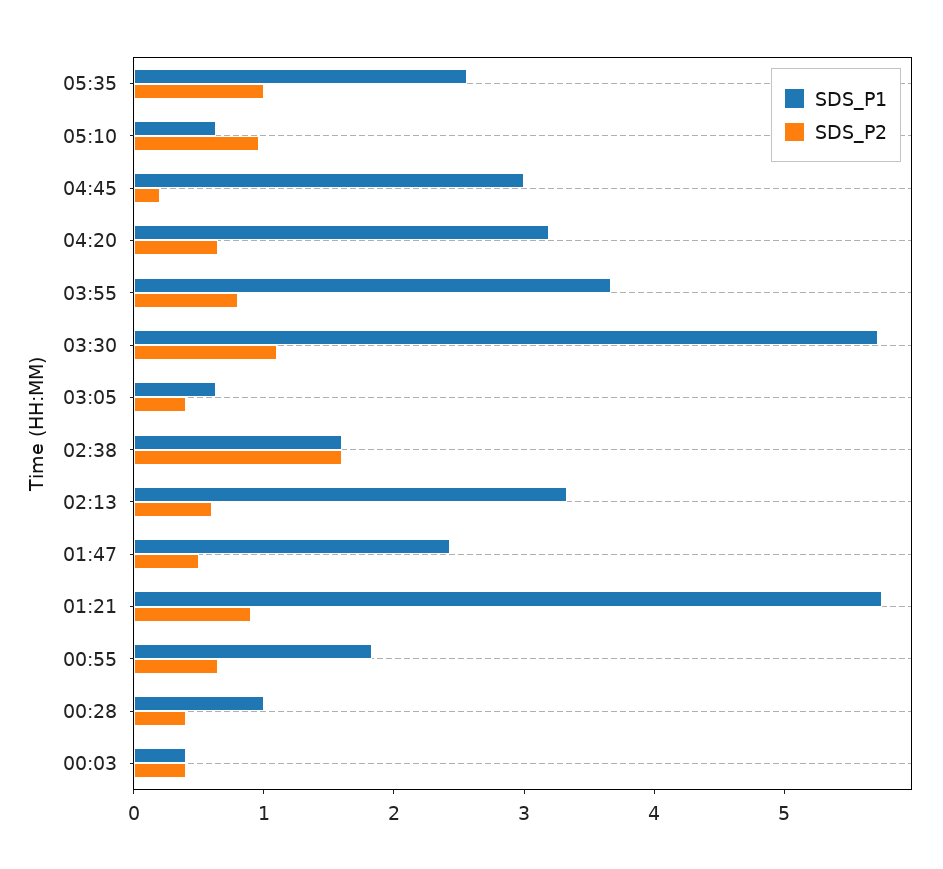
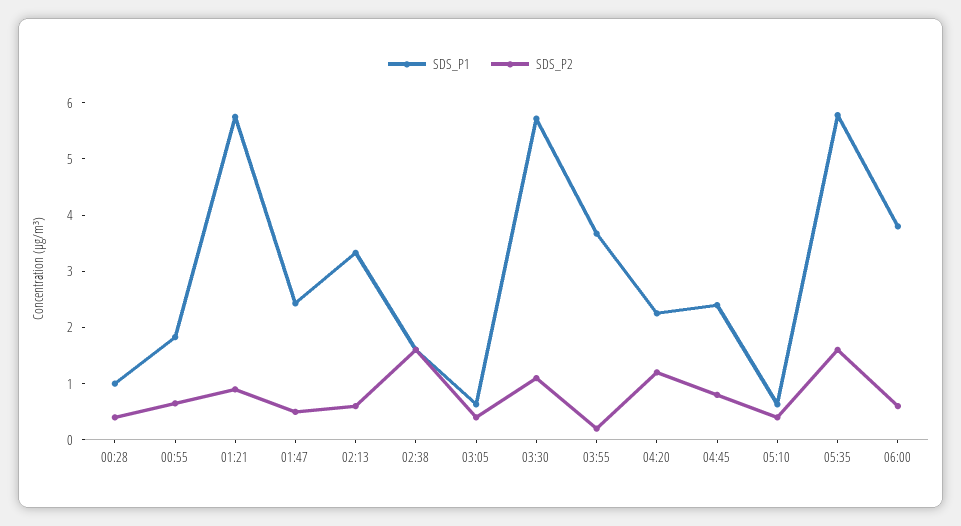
SDS_P1, 05:35: 2.6 -> 5.8
SDS_P2, 05:35: 1 -> 1.6
SDS_P2, 05:10: 1 -> 0.4
SDS_P1, 04:45: 3 -> 2.4
SDS_P2, 04:45: 0.2 -> 0.8
SDS_P1, 04:20: 3.2 -> 2.2
SDS_P2, 04:20: 0.6 -> 1.2
SDS_P2, 03:55: 0.8 -> 0.2
SDS_P1, 00:03: 0.4 -> none
SDS_P2, 00:03: 0.4 -> none
SDS_P1, 06:00: none -> 3.8
SDS_P2, 06:00: none -> 0.6

